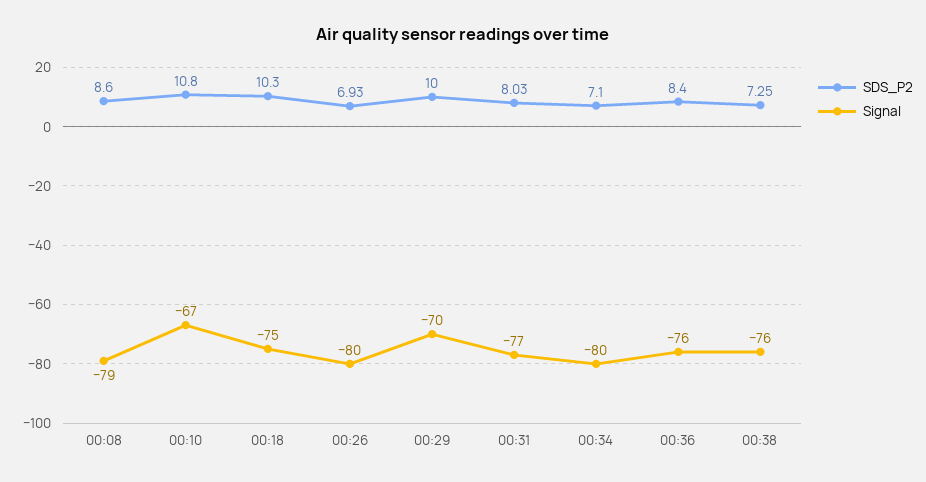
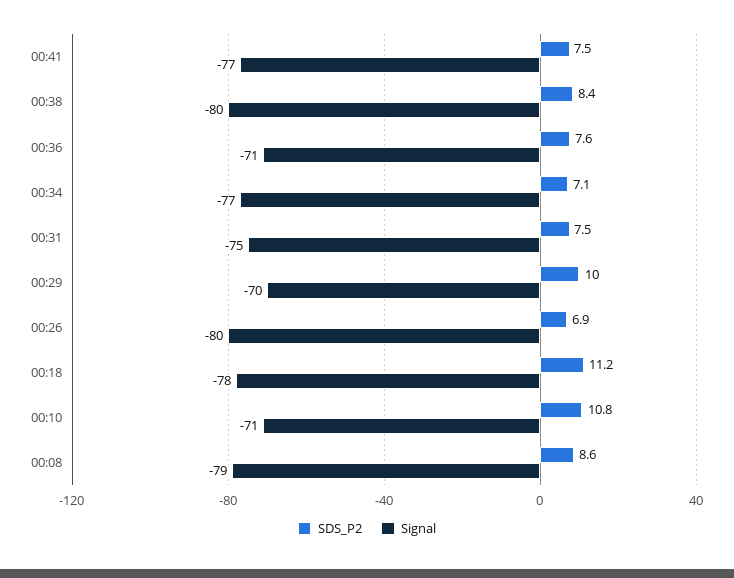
Signal, 00:10: -67 -> -71
SDS_P2, 00:18: 10.3 -> 11.2
Signal, 00:18: -75 -> -78
SDS_P2, 00:31: 8.03 -> 7.5
Signal, 00:31: -77 -> -75
Signal, 00:34: -80 -> -77
SDS_P2, 00:36: 8.4 -> 7.6
Signal, 00:36: -76 -> -71
SDS_P2, 00:38: 7.25 -> 8.4
Signal, 00:38: -76 -> -80
SDS_P2, 00:41: none -> 7.5
Signal, 00:41: none -> -77

